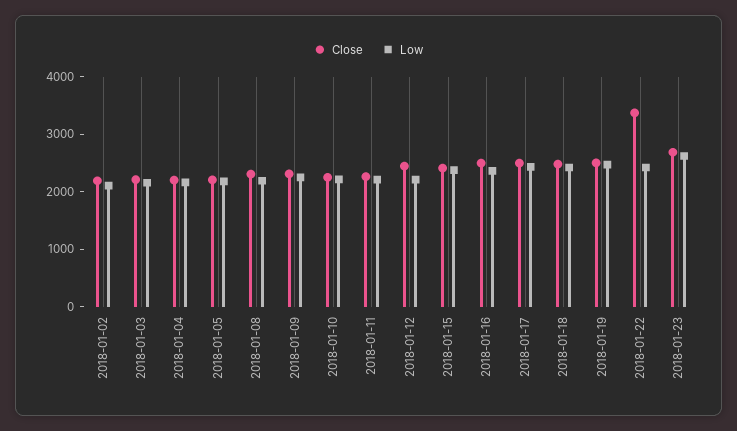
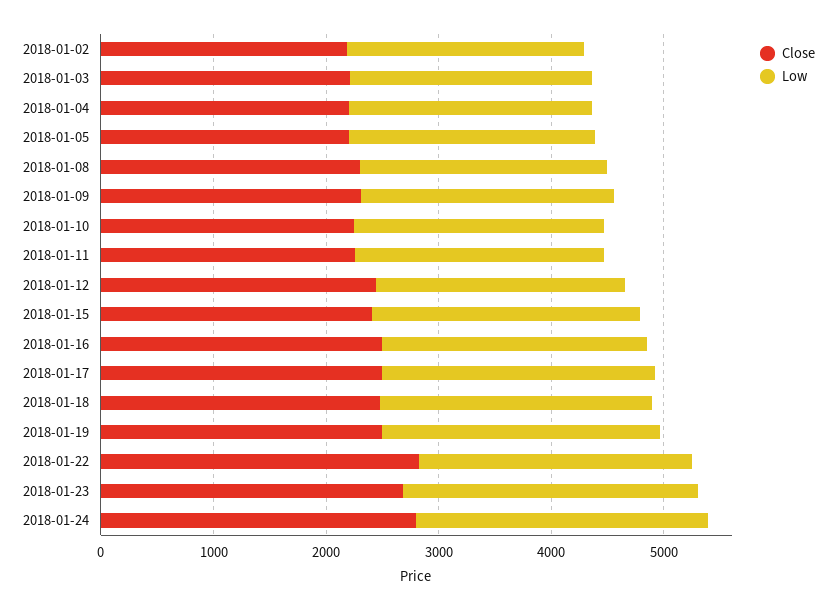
Close, 2018-01-22: 3400 -> 2800
Close, 2018-01-24: none -> 2800
Low, 2018-01-24: none -> 2600

